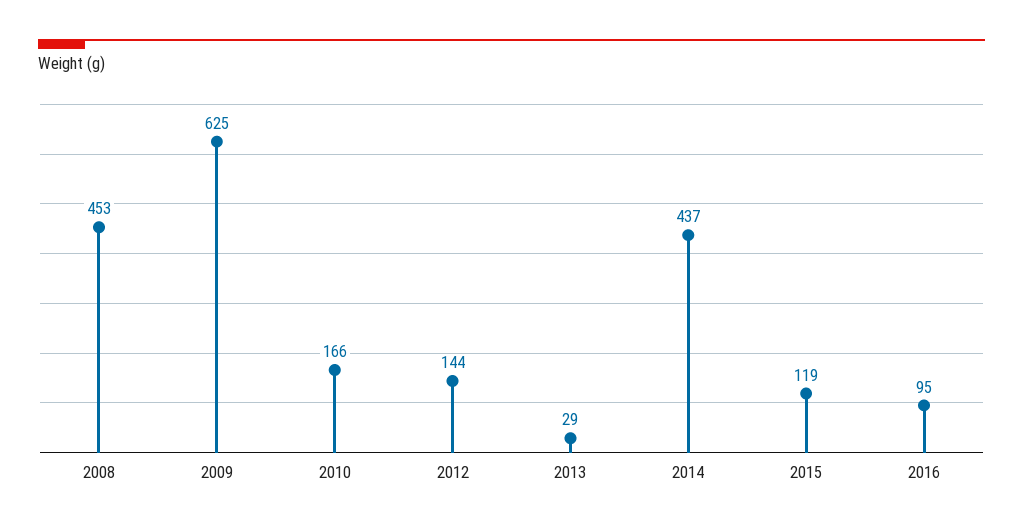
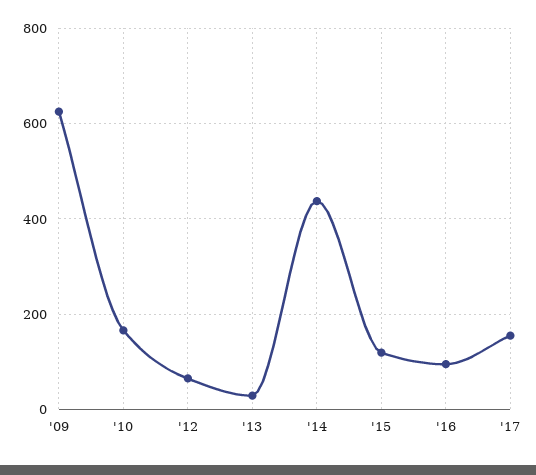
2008: 453 -> none
2012: 144 -> 60
'17: none -> 160

